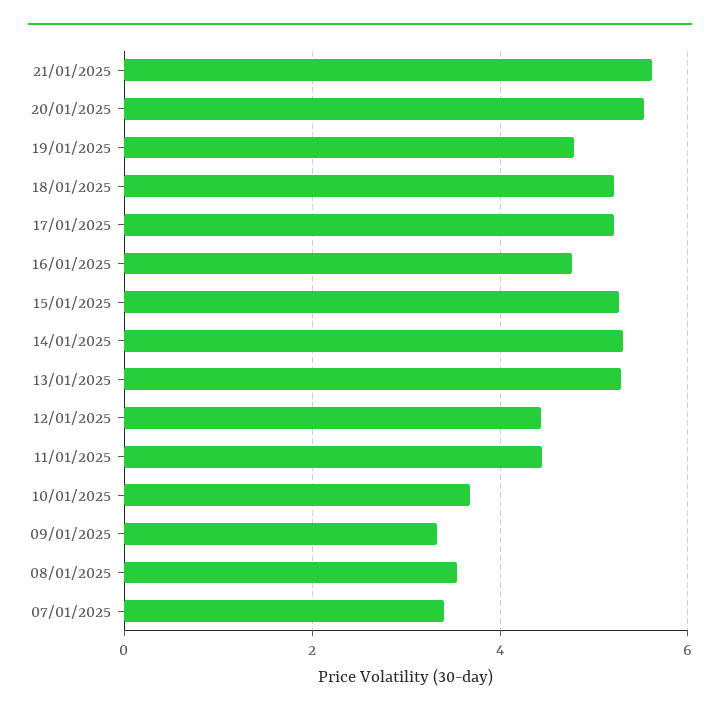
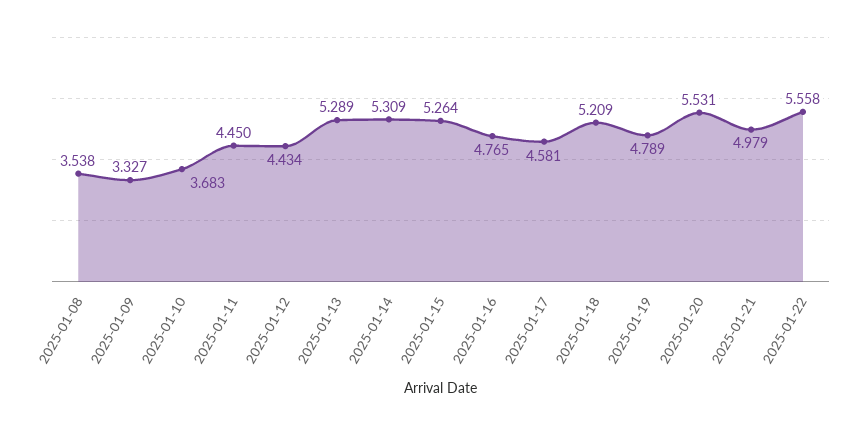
21/01/2025: 5.6 -> 4.979
17/01/2025: 5.2 -> 4.581
07/01/2025: 3.4 -> none
2025-01-22: none -> 5.558

